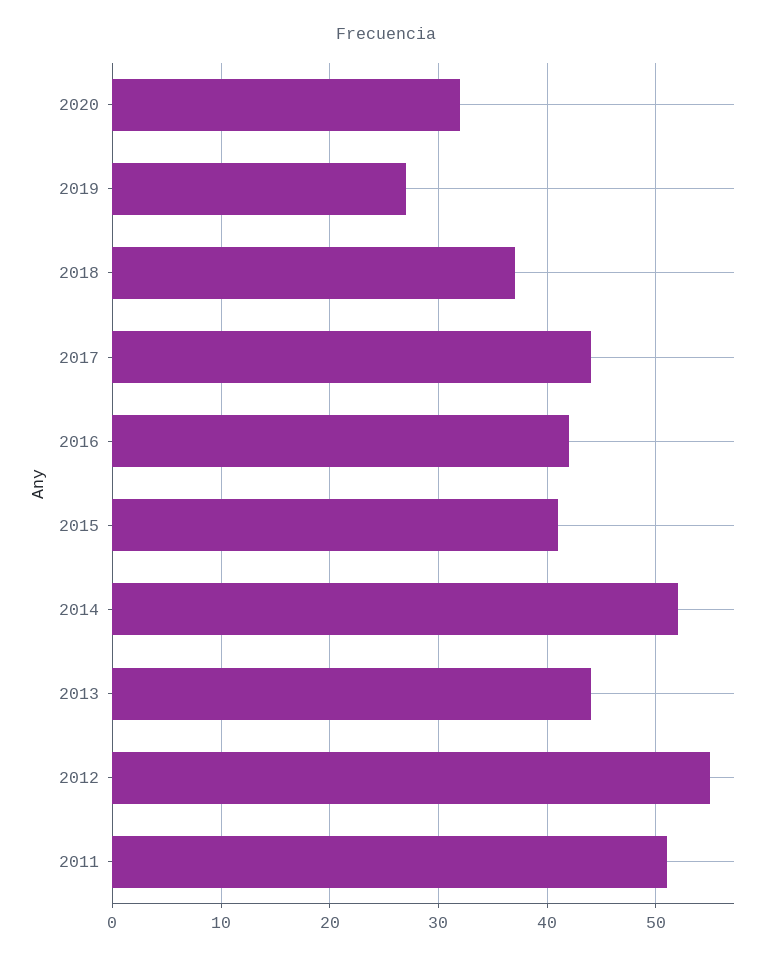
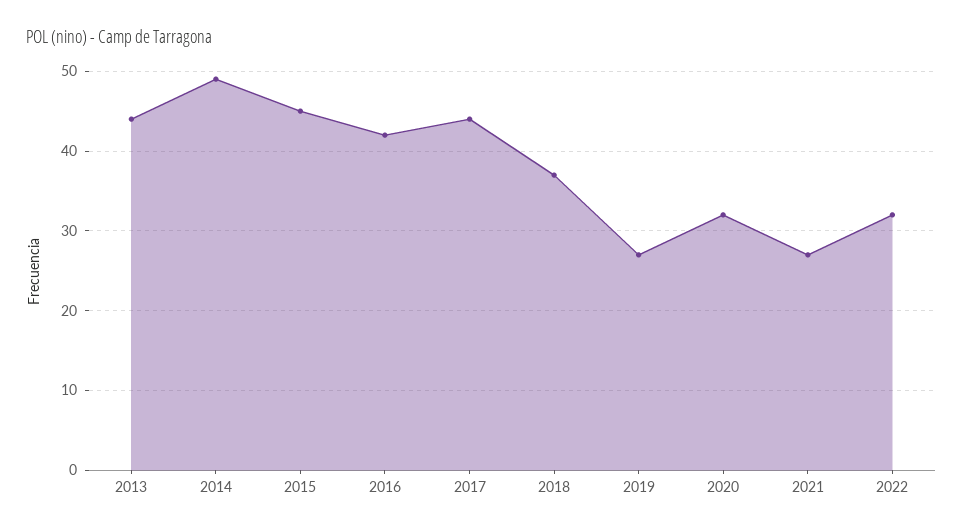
2015: 41 -> 45
2014: 52 -> 49
2012: 55 -> none
2011: 51 -> none
2021: none -> 27
2022: none -> 32

